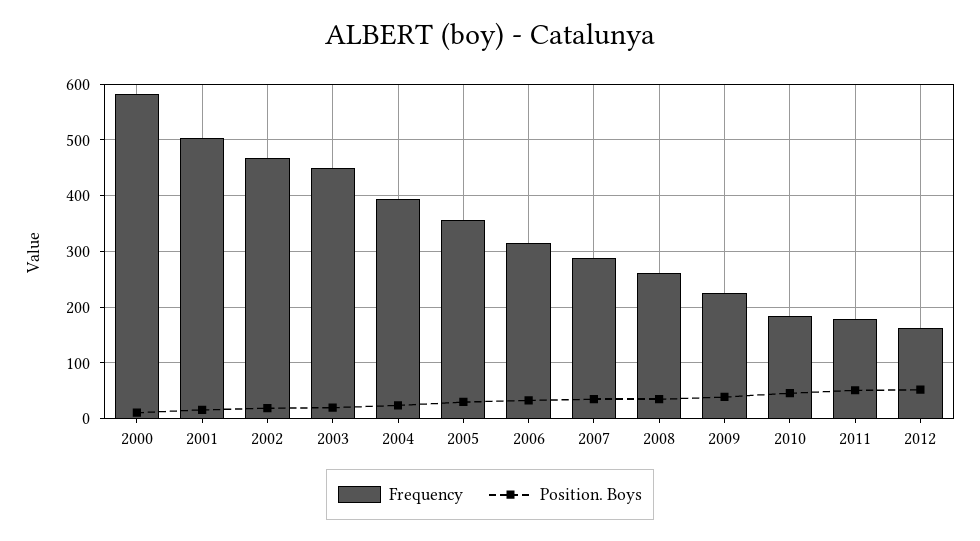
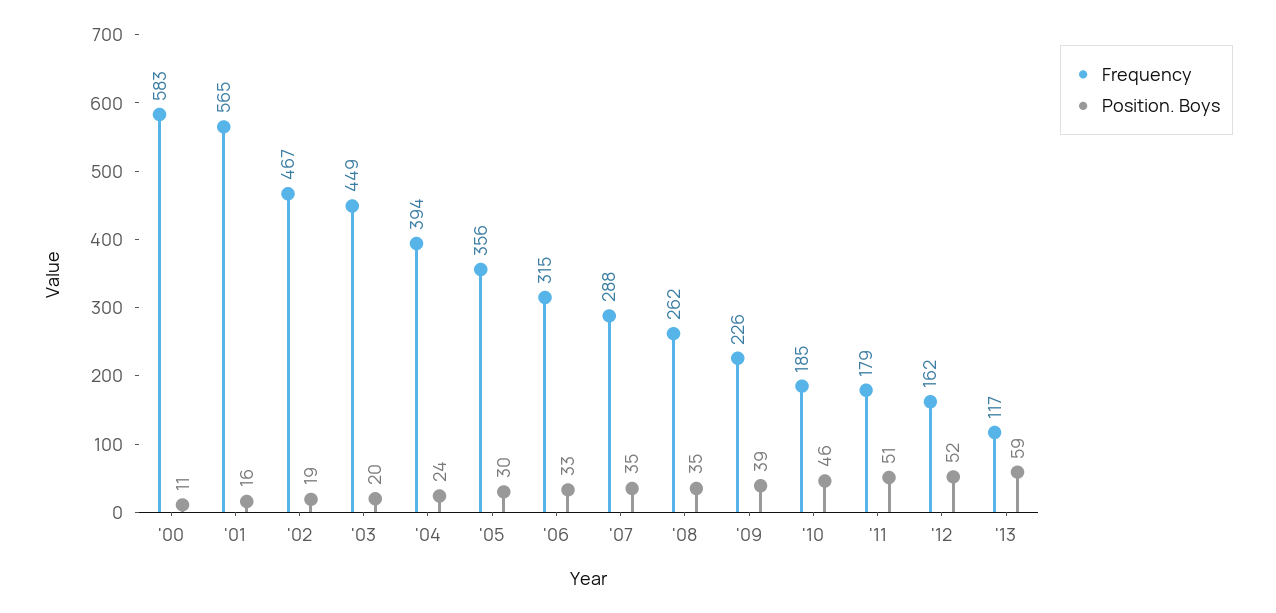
Frequency, 2001: 500 -> 565
Frequency, '13: none -> 117
Position. Boys, '13: none -> 59

